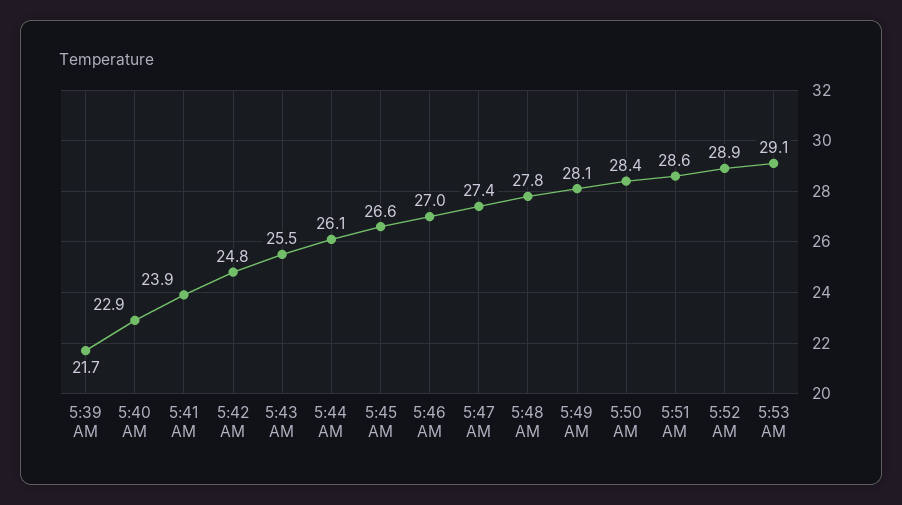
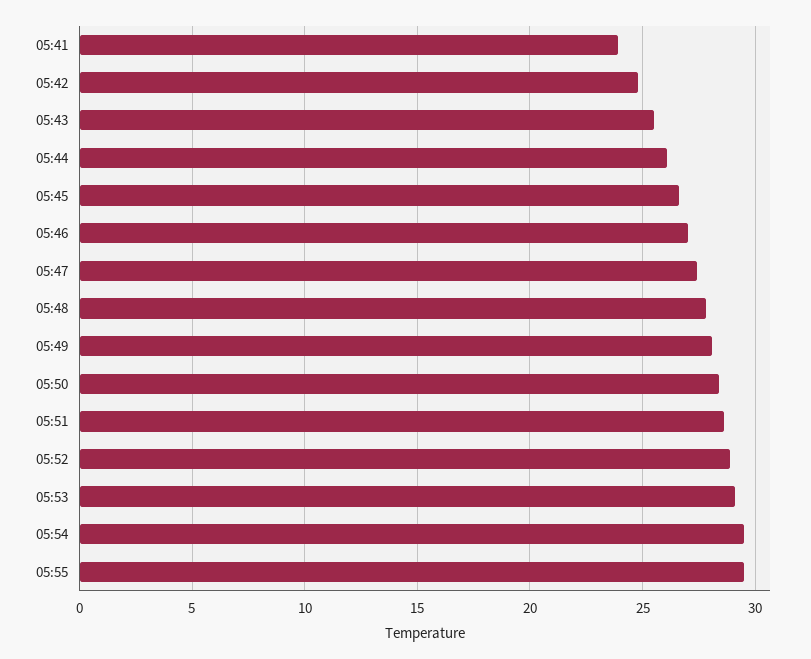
5:39 AM: 21.7 -> none
5:40 AM: 22.9 -> none
05:54: none -> 29.5
05:55: none -> 29.5

